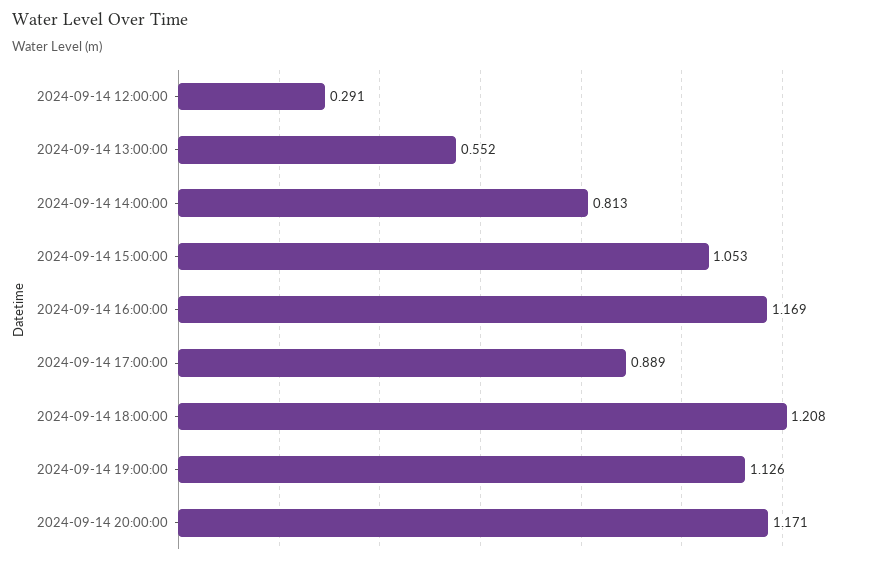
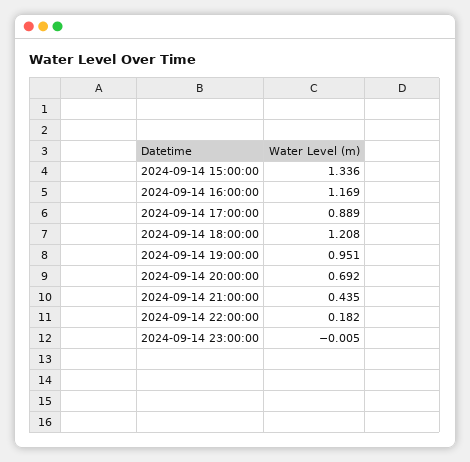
2024-09-14 12:00:00: 0.291 -> none
2024-09-14 13:00:00: 0.552 -> none
2024-09-14 14:00:00: 0.813 -> none
2024-09-14 15:00:00: 1.053 -> 1.336
2024-09-14 19:00:00: 1.126 -> 0.951
2024-09-14 20:00:00: 1.171 -> 0.692
2024-09-14 21:00:00: none -> 0.435
2024-09-14 22:00:00: none -> 0.182
2024-09-14 23:00:00: none -> -0.005

